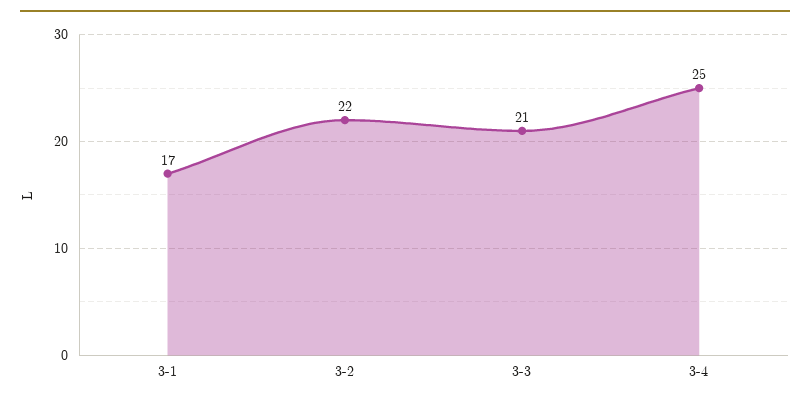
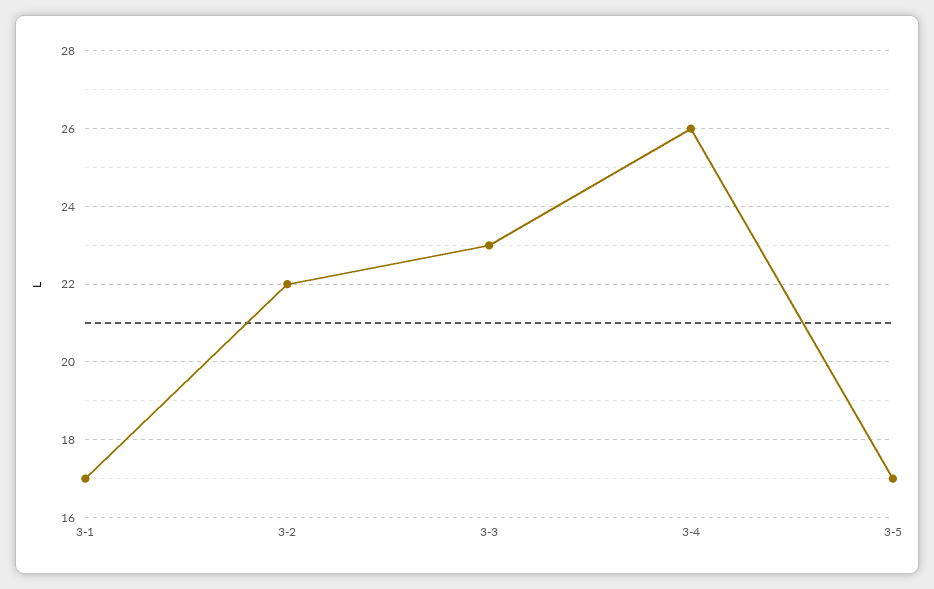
3-3: 21 -> 23
3-4: 25 -> 26
3-5: none -> 17

